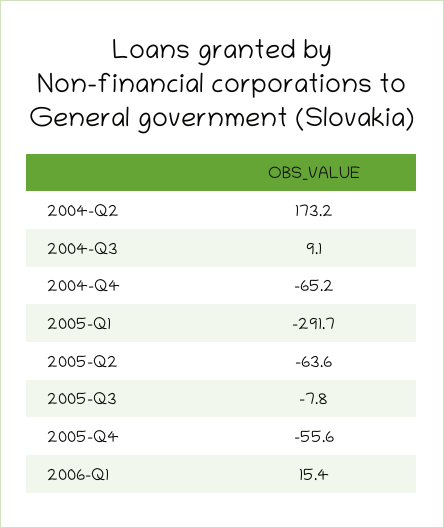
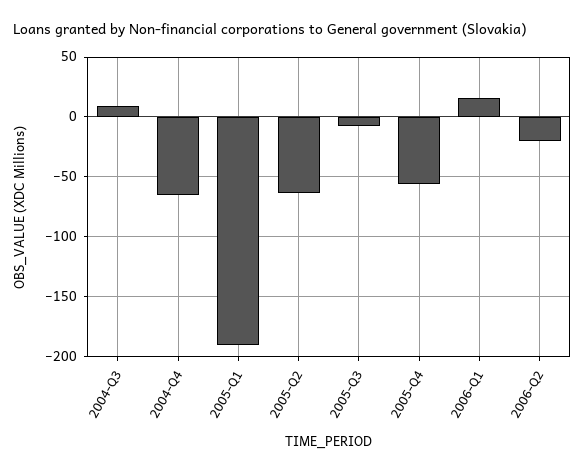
2004-Q2: 173.2 -> none
2005-Q1: -291.7 -> -190
2006-Q2: none -> -20

